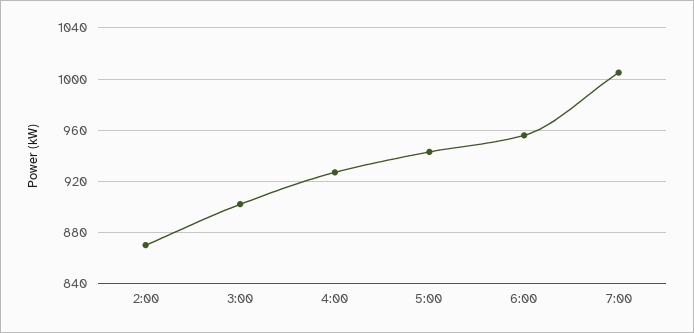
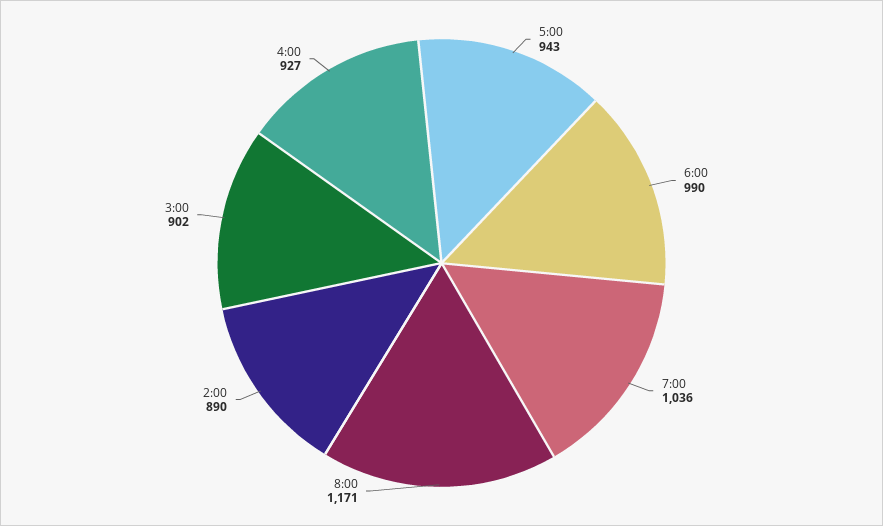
2:00: 870 -> 890
6:00: 955 -> 990
7:00: 1005 -> 1036
8:00: none -> 1171

